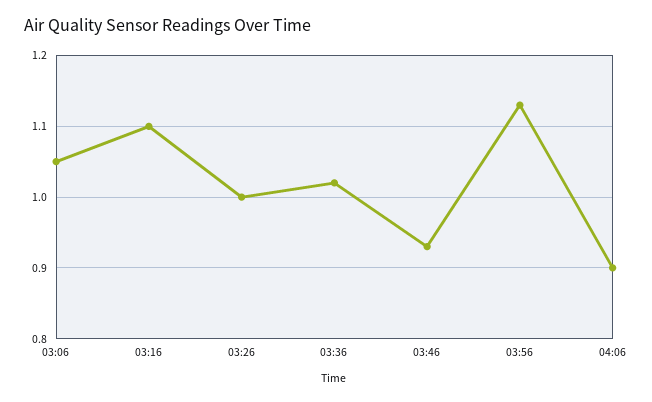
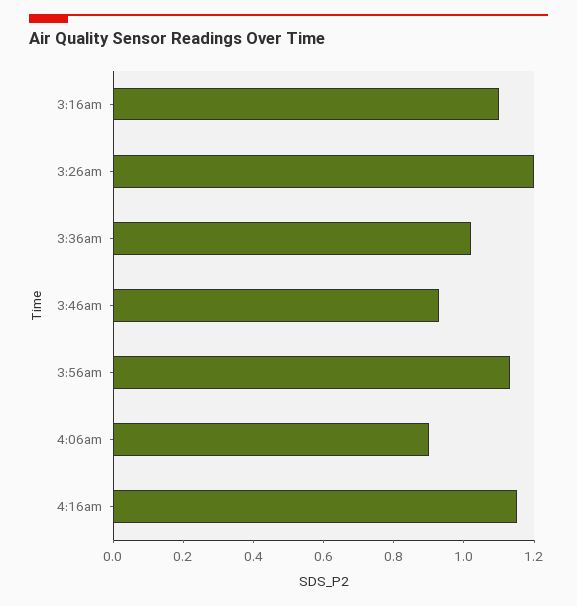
03:06: 1.05 -> none
03:26: 1 -> 1.2
4:16am: none -> 1.15

